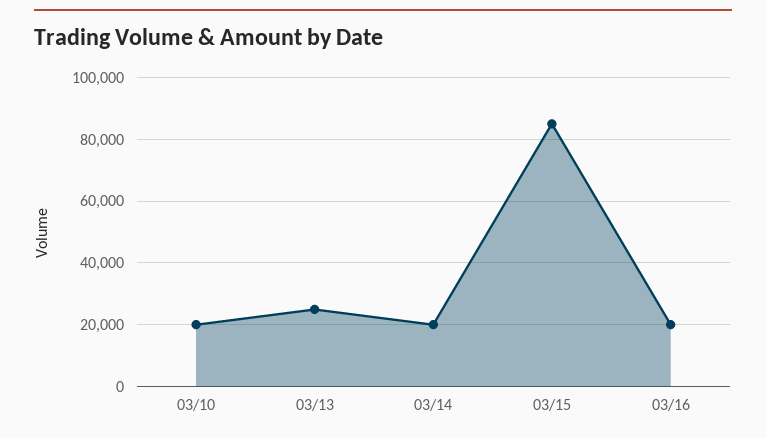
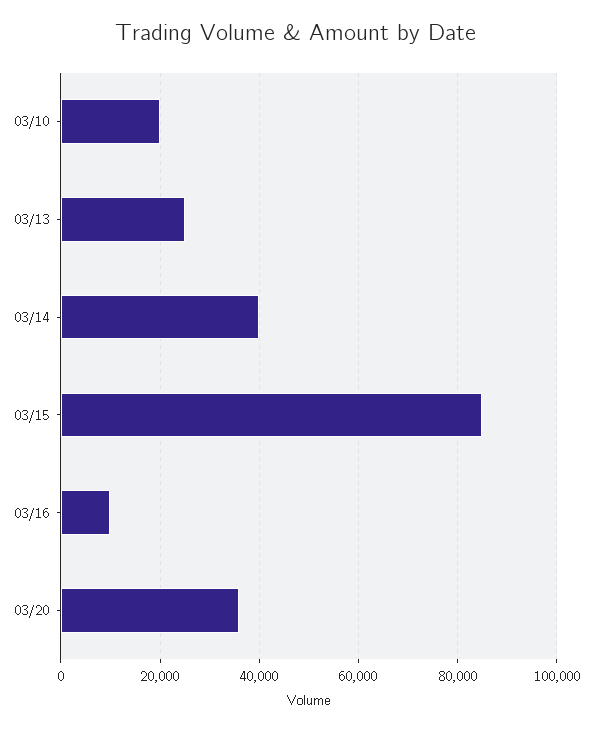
03/14: 20000 -> 40000
03/16: 20000 -> 10000
03/20: none -> 36000

